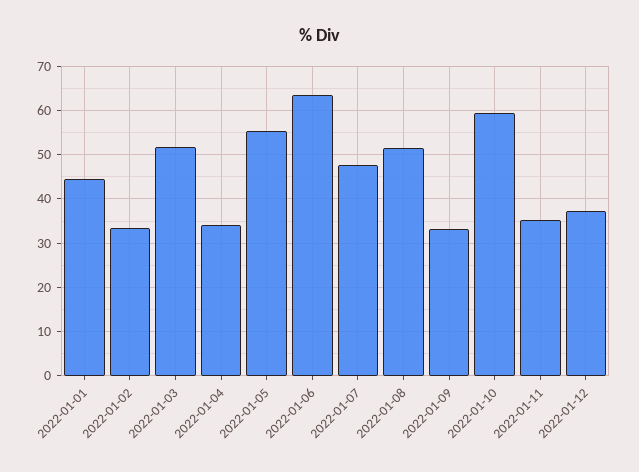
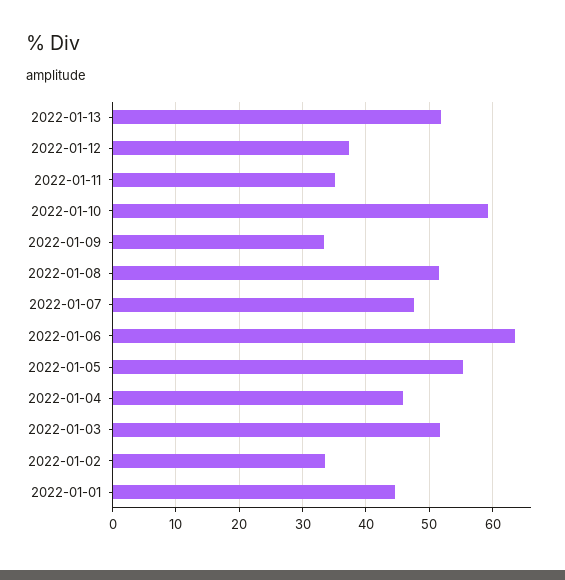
2022-01-04: 34 -> 46
2022-01-13: none -> 52

